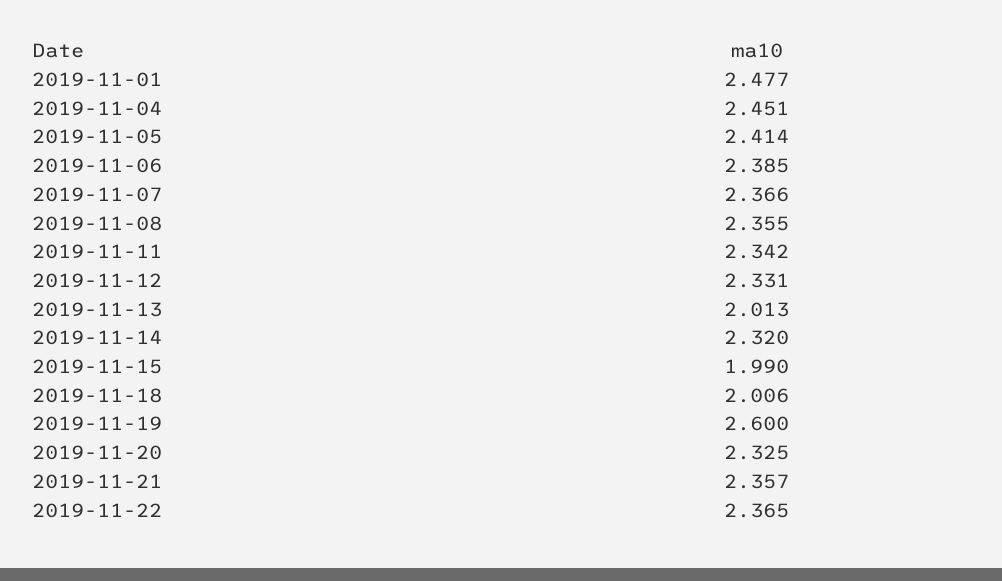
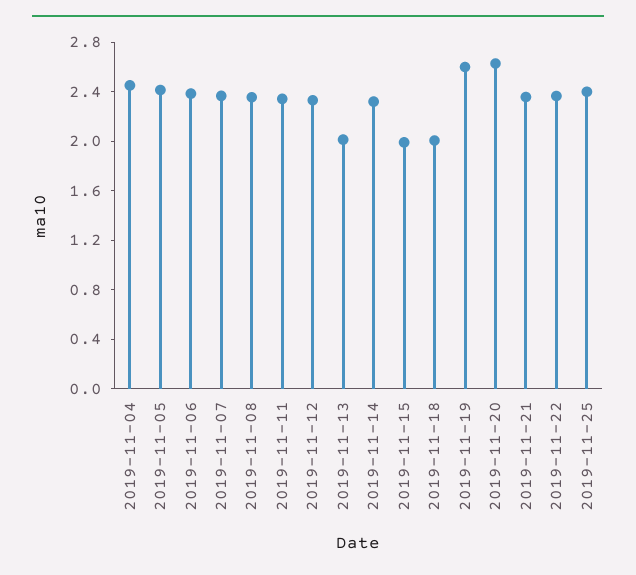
2019-11-01: 2.477 -> none
2019-11-20: 2.325 -> 2.6
2019-11-25: none -> 2.4

